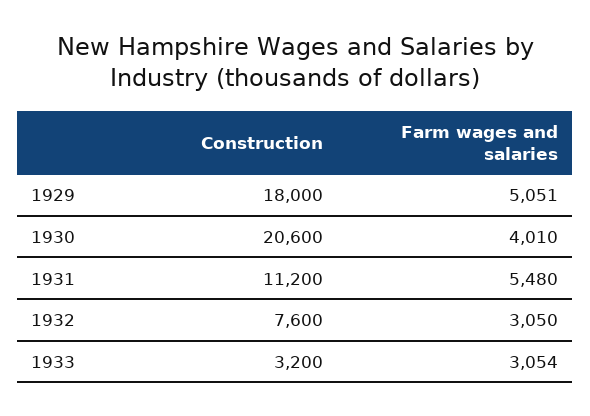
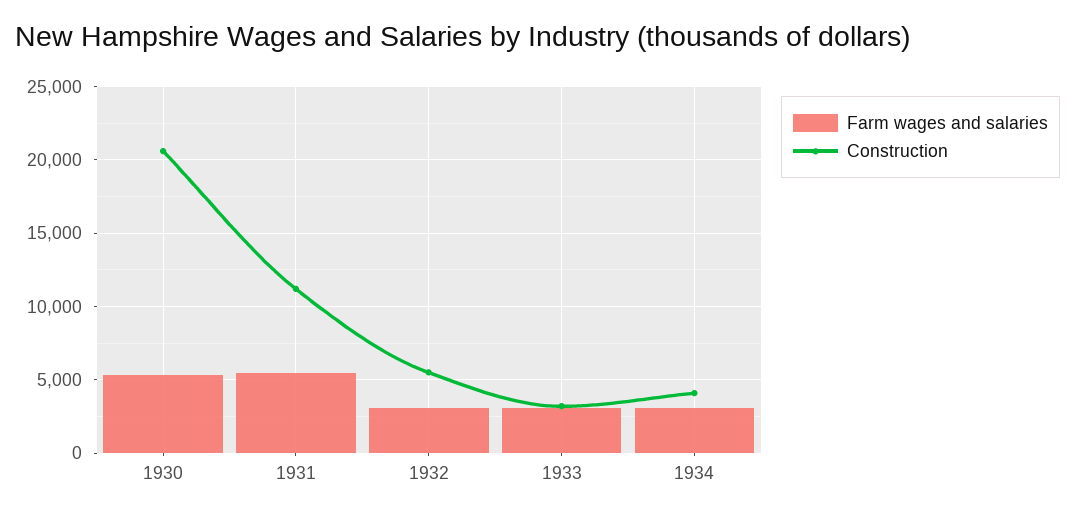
Construction, 1929: 18000 -> none
Farm wages and salaries, 1929: 5051 -> none
Farm wages and salaries, 1930: 4010 -> 5500
Construction, 1932: 7600 -> 5500
Farm wages and salaries, 1934: none -> 3000
Construction, 1934: none -> 4000

